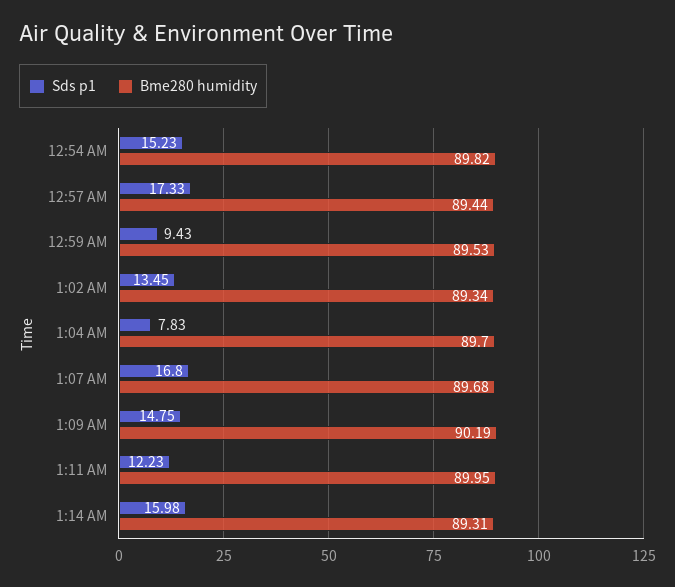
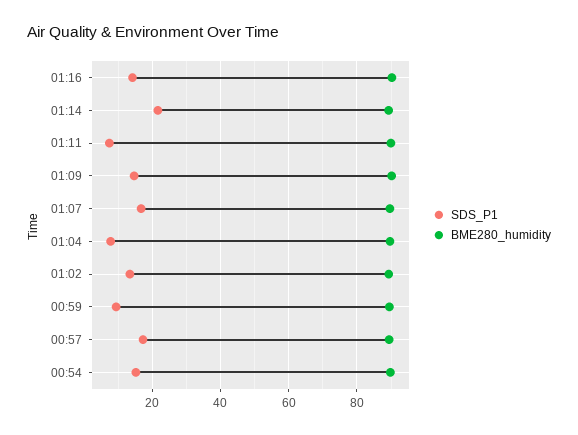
Sds p1, 1:11 AM: 12.23 -> 8
Sds p1, 1:14 AM: 15.98 -> 22
Sds p1, 01:16: none -> 14
Bme280 humidity, 01:16: none -> 90

